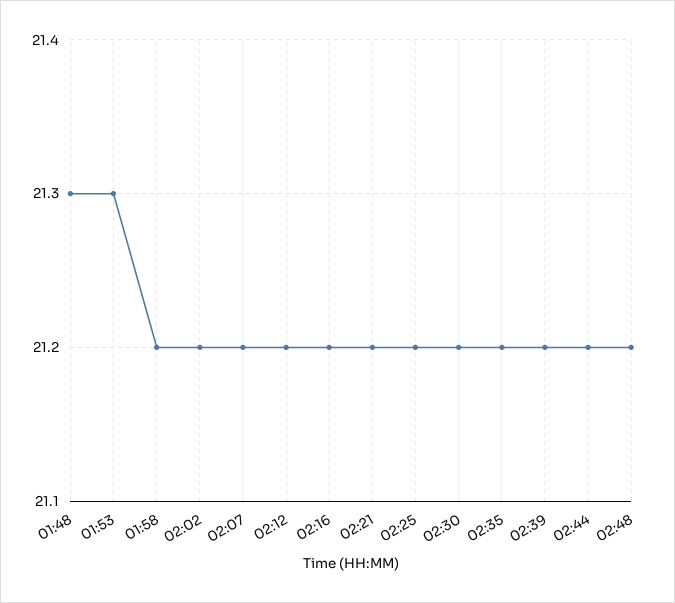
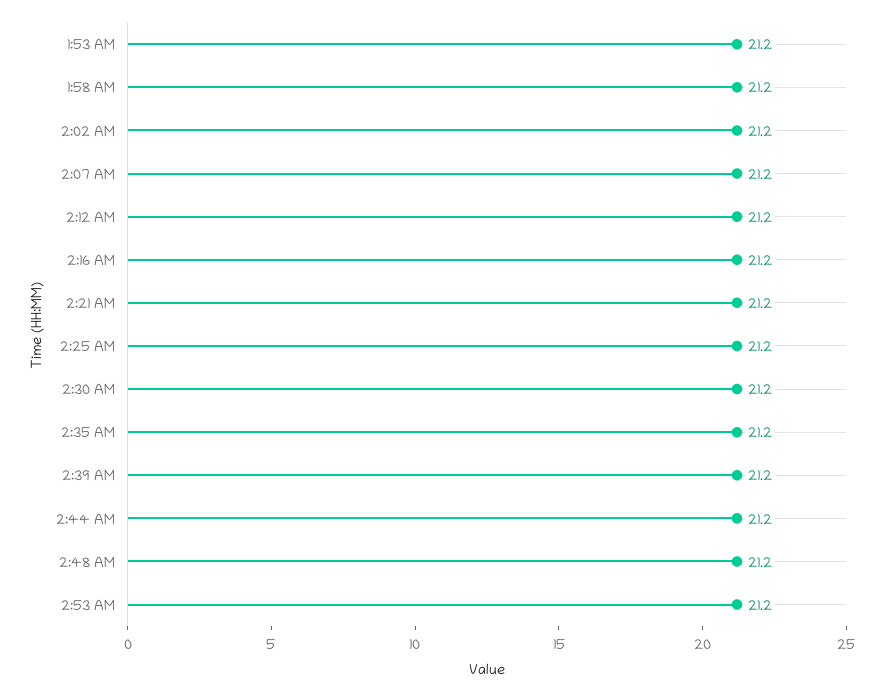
01:48: 21.3 -> none
01:53: 21.3 -> 21.2
2:53 AM: none -> 21.2

